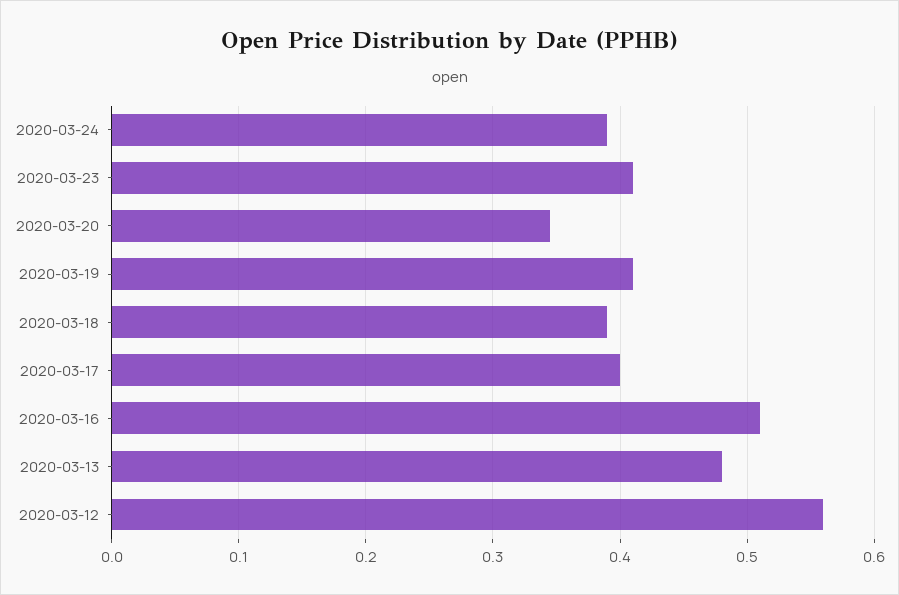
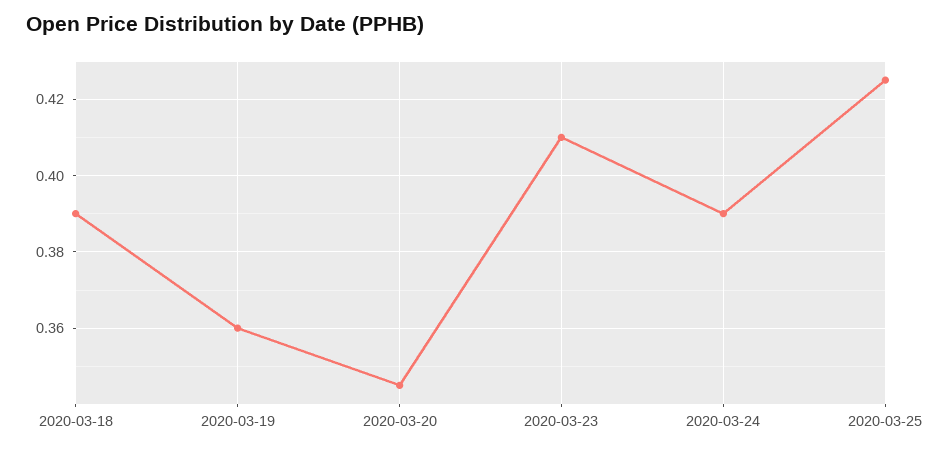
2020-03-19: 0.41 -> 0.36
2020-03-17: 0.4 -> none
2020-03-16: 0.51 -> none
2020-03-13: 0.48 -> none
2020-03-12: 0.56 -> none
2020-03-25: none -> 0.425

